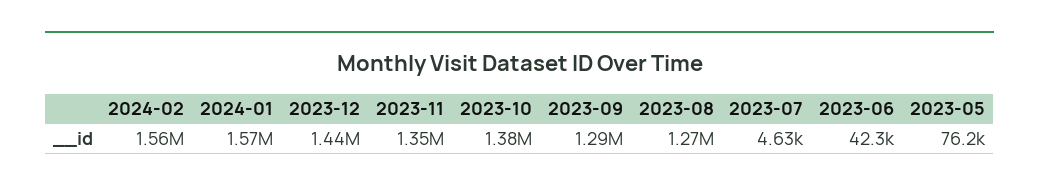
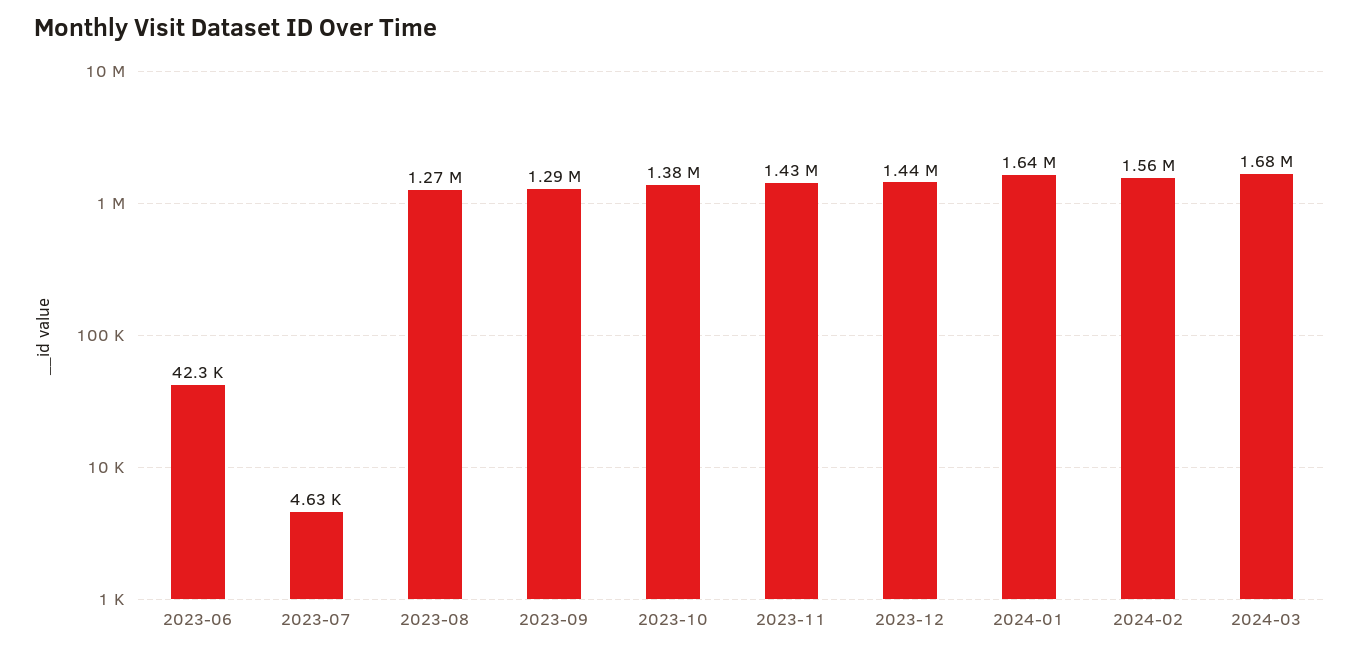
2024-01: 1570000 -> 1640000
2023-11: 1350000 -> 1430000
2023-05: 76200 -> none
2024-03: none -> 1680000

